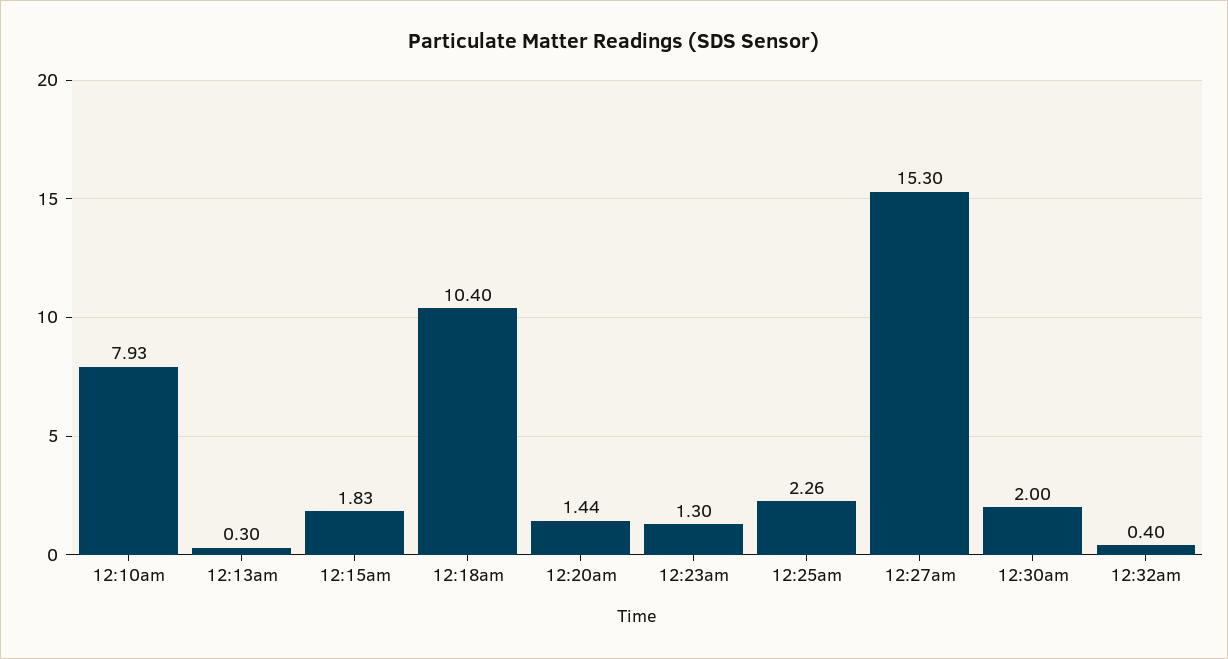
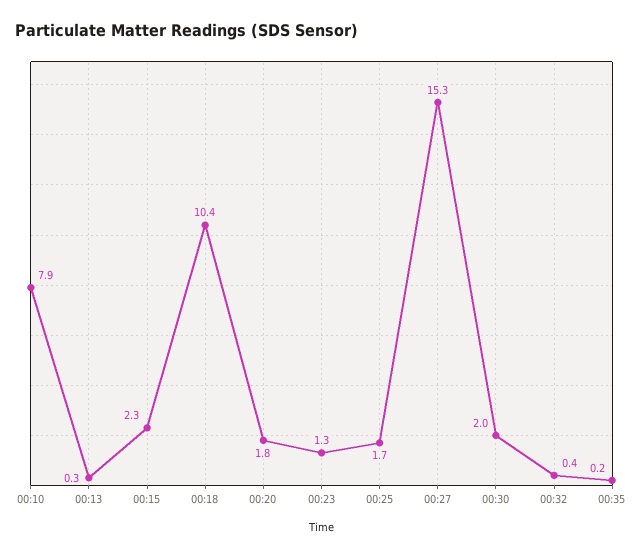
12:15am: 1.83 -> 2.3
12:20am: 1.44 -> 1.8
12:25am: 2.26 -> 1.7
00:35: none -> 0.2

